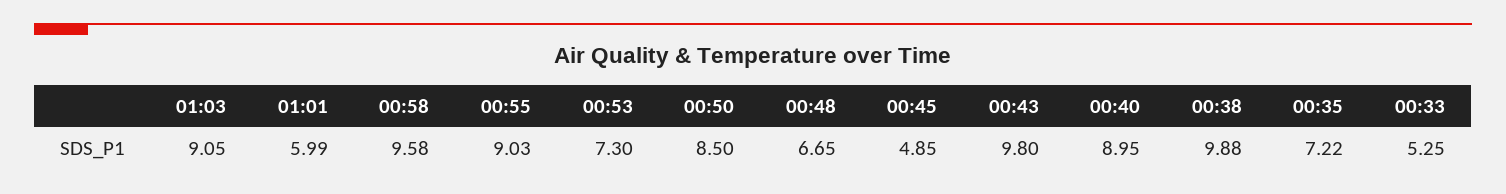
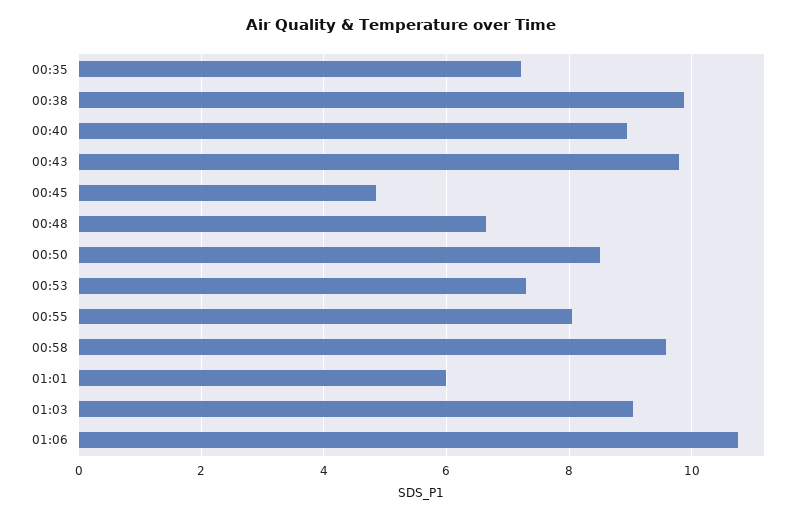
00:55: 9.03 -> 8
00:33: 5.25 -> none
01:06: none -> 10.8

